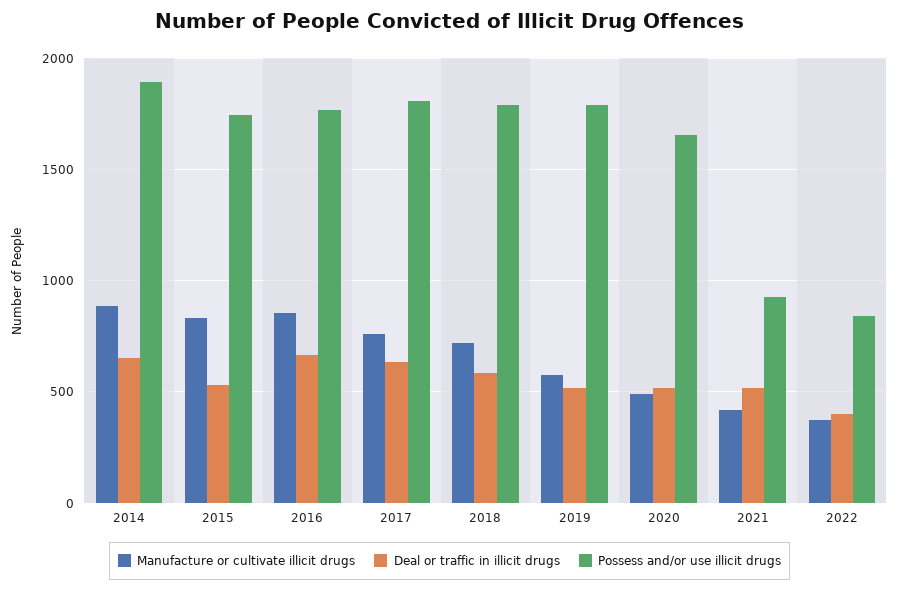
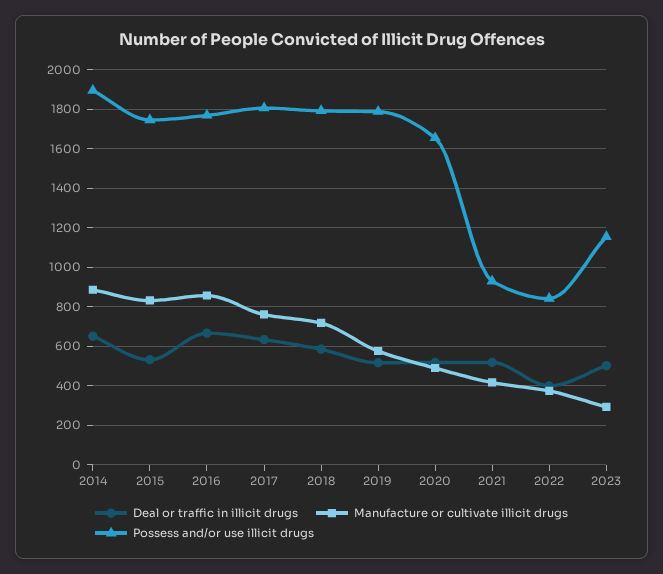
Deal or traffic in illicit drugs, 2023: none -> 500
Manufacture or cultivate illicit drugs, 2023: none -> 300
Possess and/or use illicit drugs, 2023: none -> 1150

